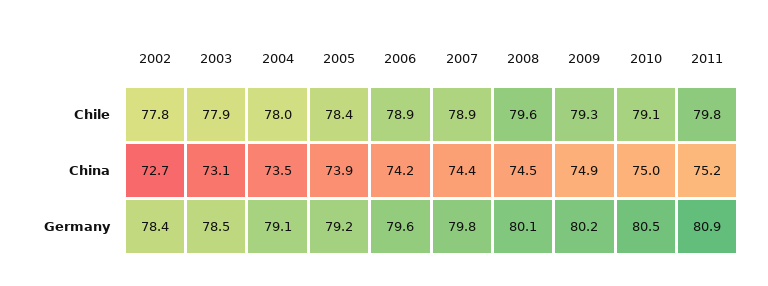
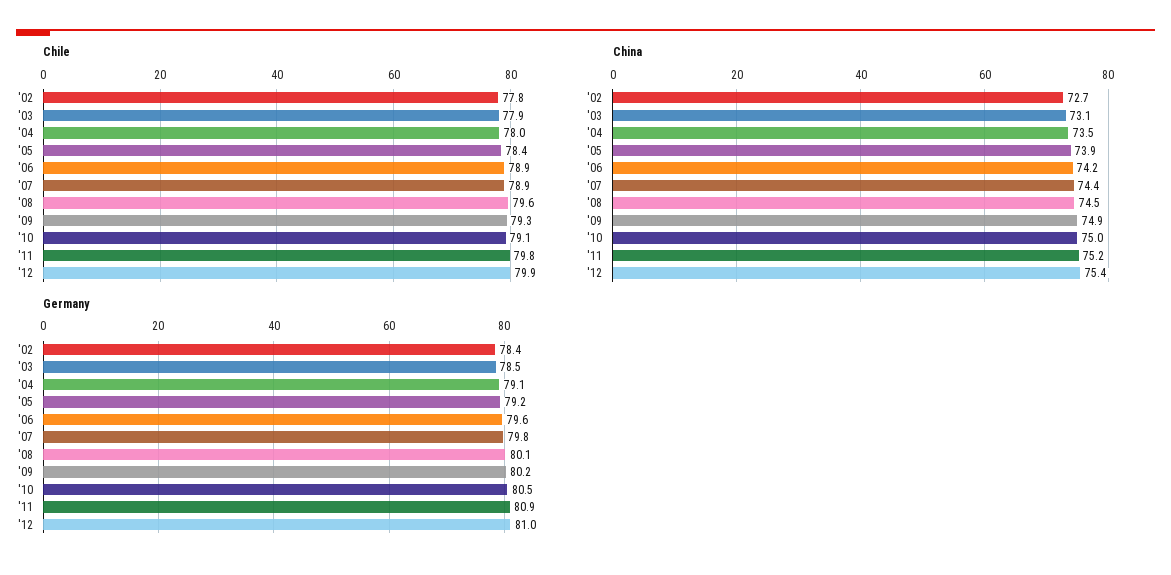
Chile, '12: none -> 79.9
China, '12: none -> 75.4
Germany, '12: none -> 81

